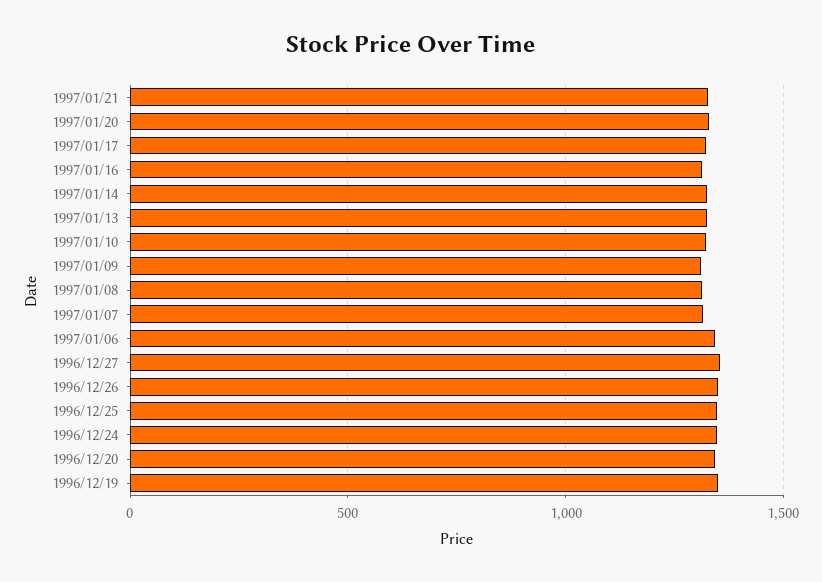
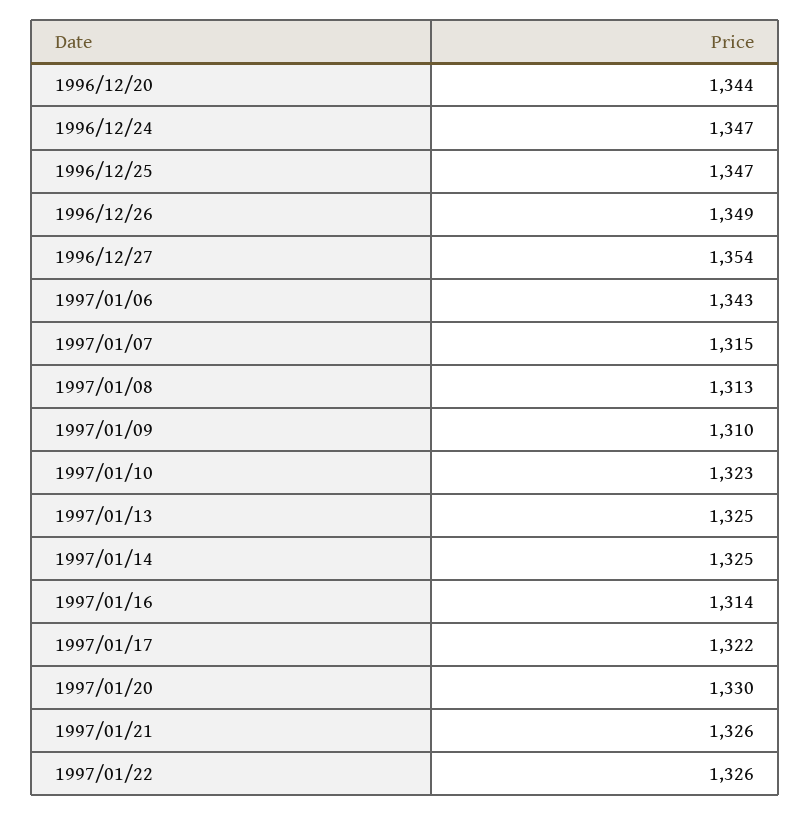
1996/12/19: 1350 -> none
1997/01/22: none -> 1326

